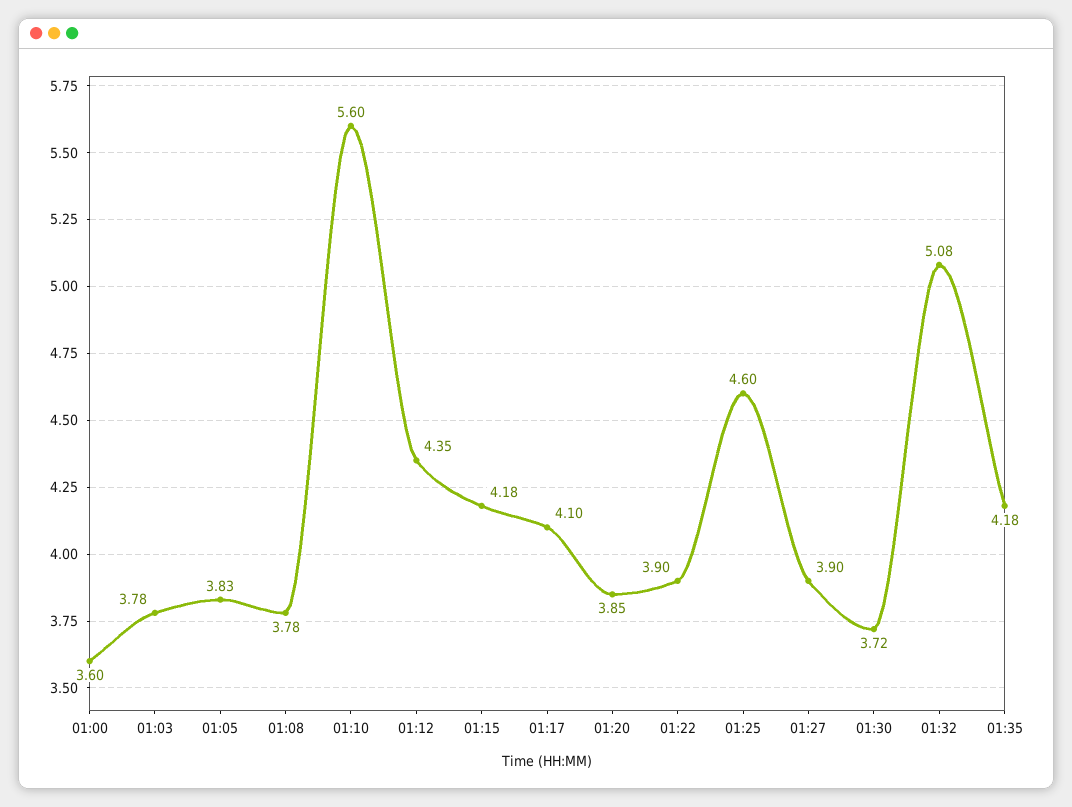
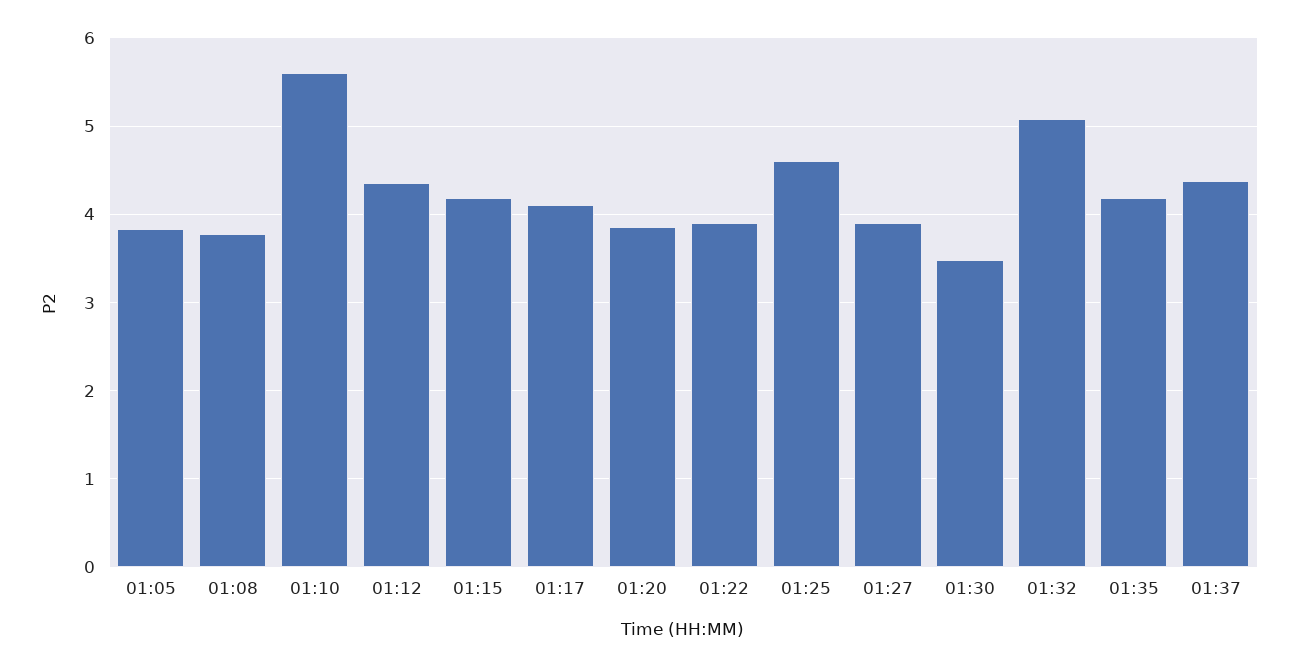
01:00: 3.6 -> none
01:03: 3.78 -> none
01:30: 3.72 -> 3.5
01:37: none -> 4.4

